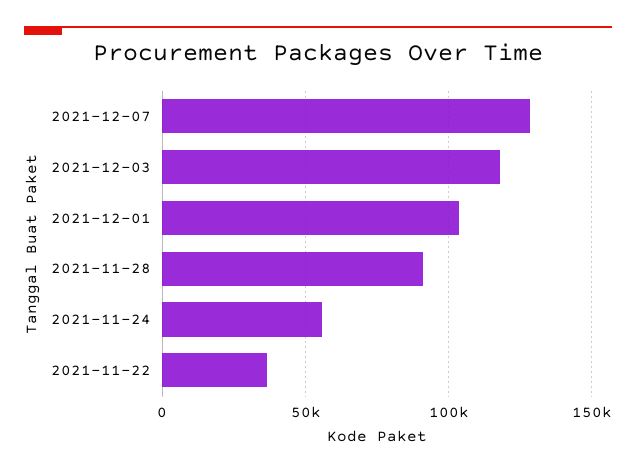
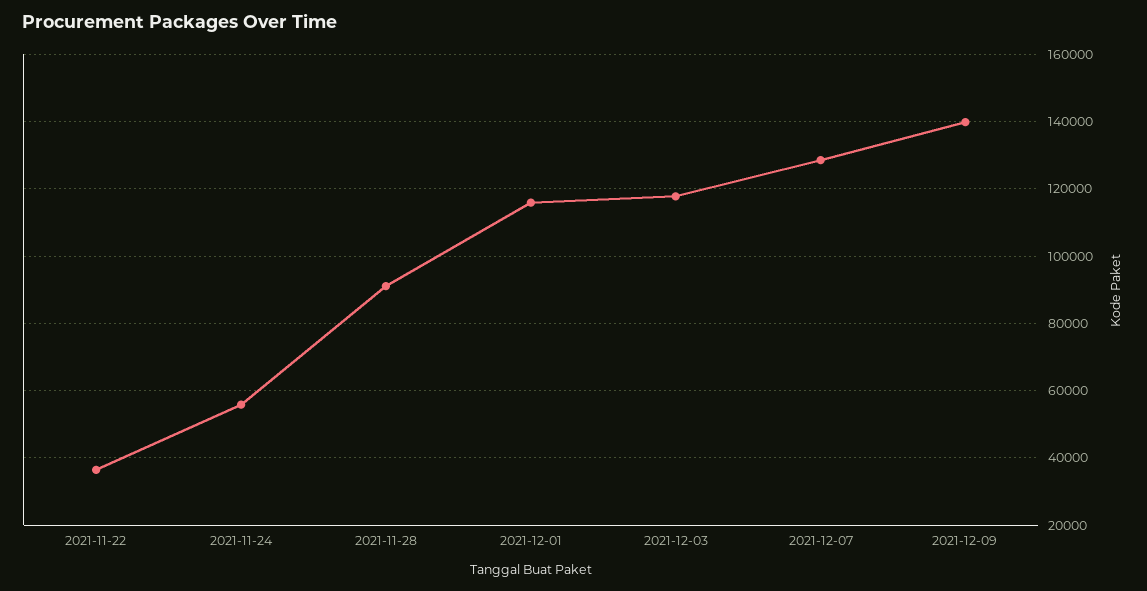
2021-12-01: 105000 -> 116000
2021-12-09: none -> 140000

